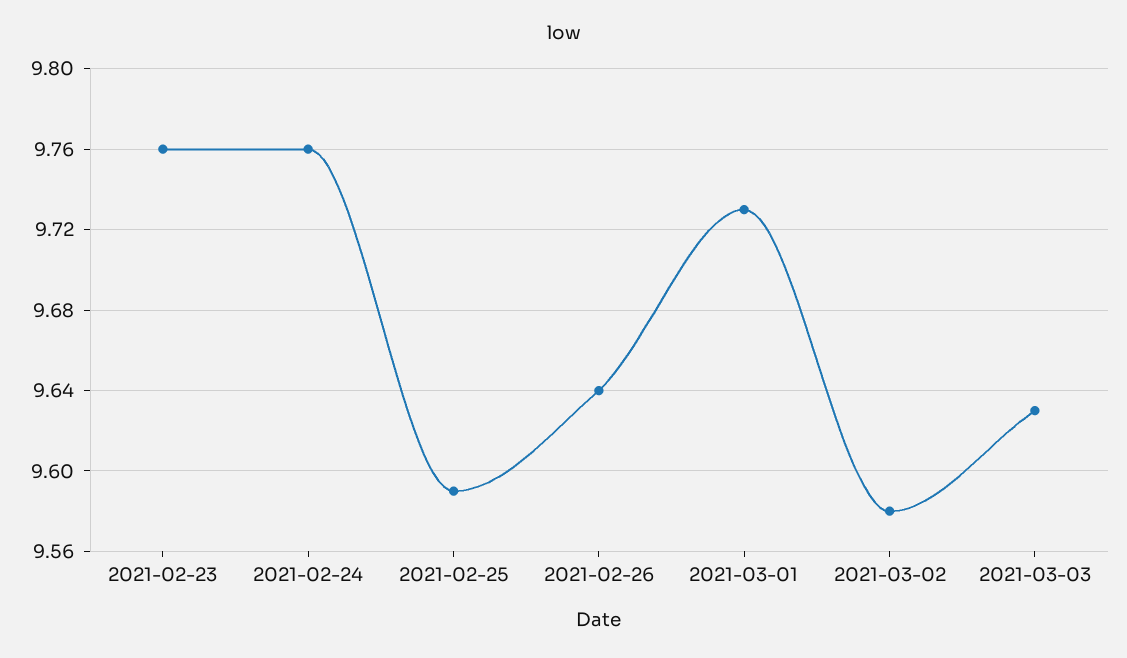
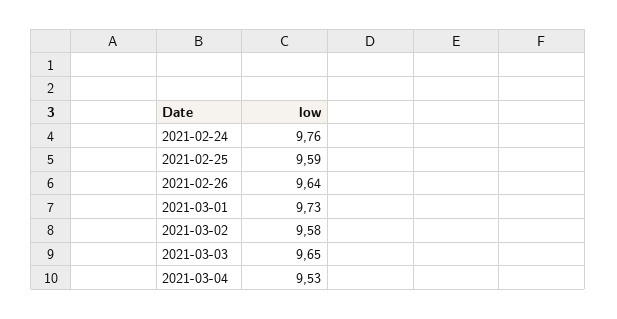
2021-02-23: 9.76 -> none
2021-03-03: 9.63 -> 9.65
2021-03-04: none -> 9.53

